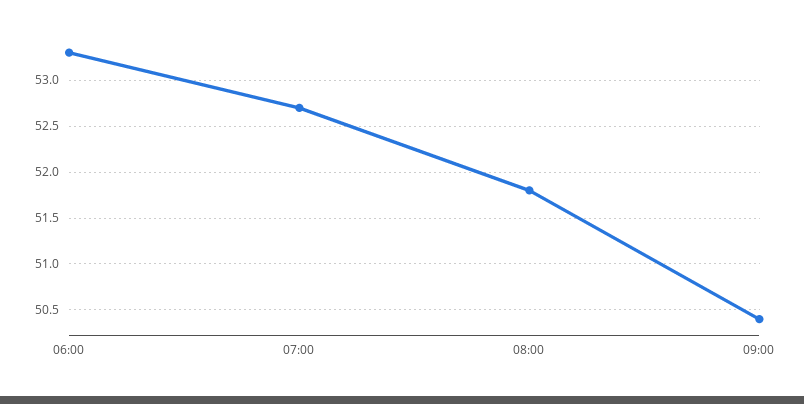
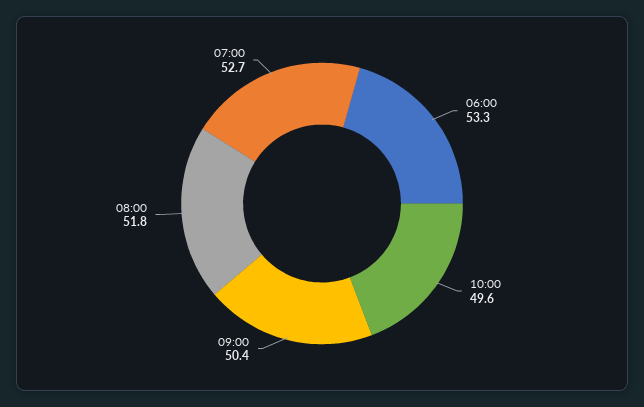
10:00: none -> 49.6

